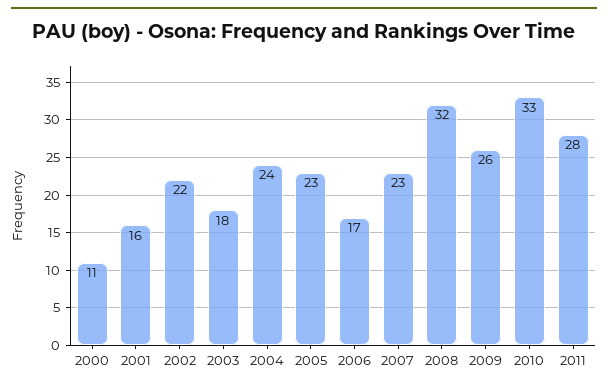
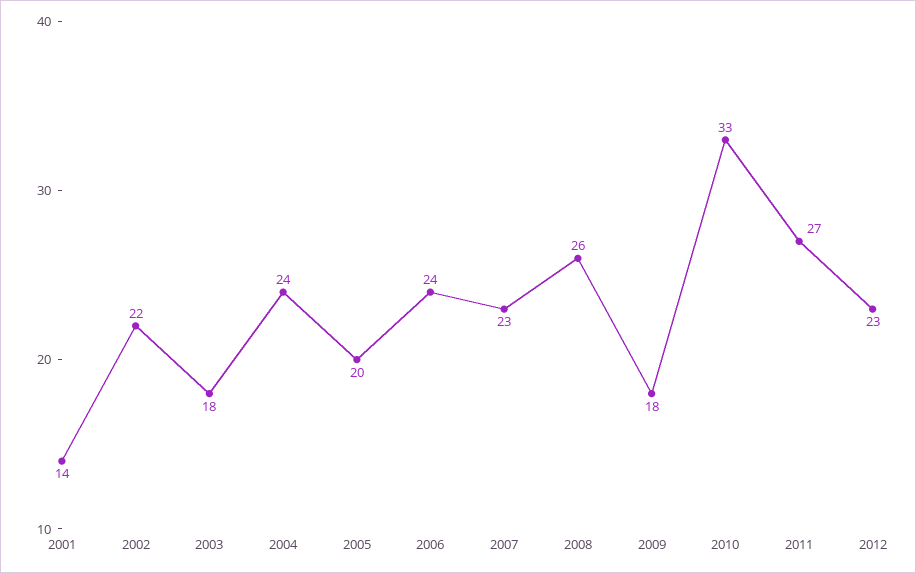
2000: 11 -> none
2001: 16 -> 14
2005: 23 -> 20
2006: 17 -> 24
2008: 32 -> 26
2009: 26 -> 18
2011: 28 -> 27
2012: none -> 23

